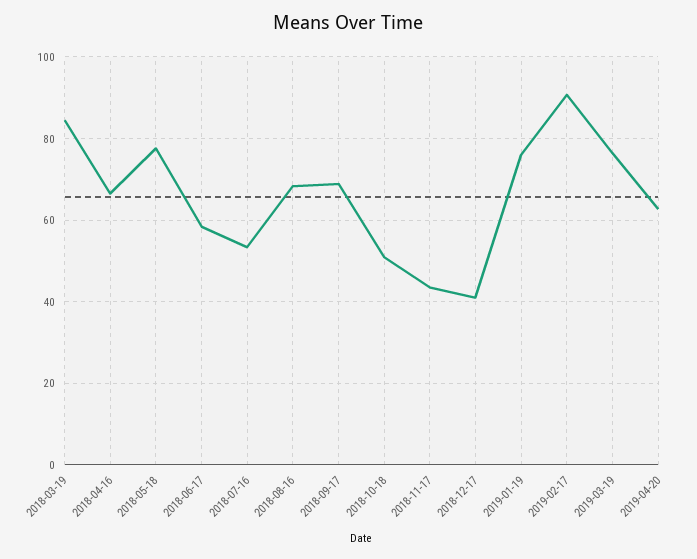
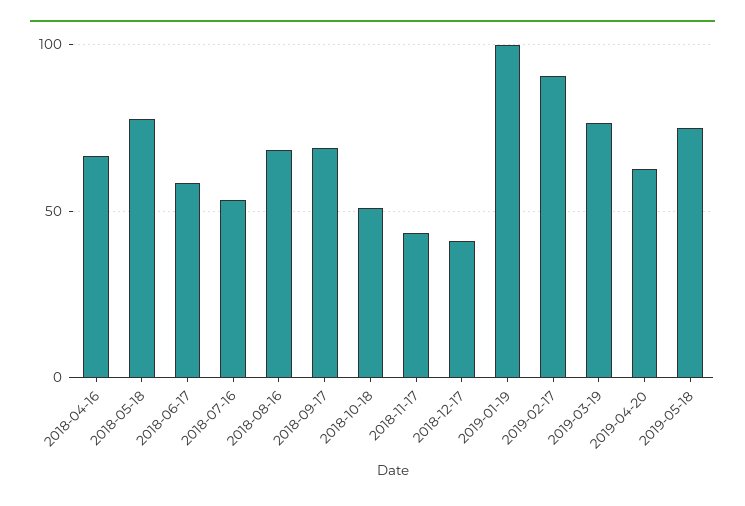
2018-03-19: 84 -> none
2019-01-19: 76 -> 100
2019-05-18: none -> 75

